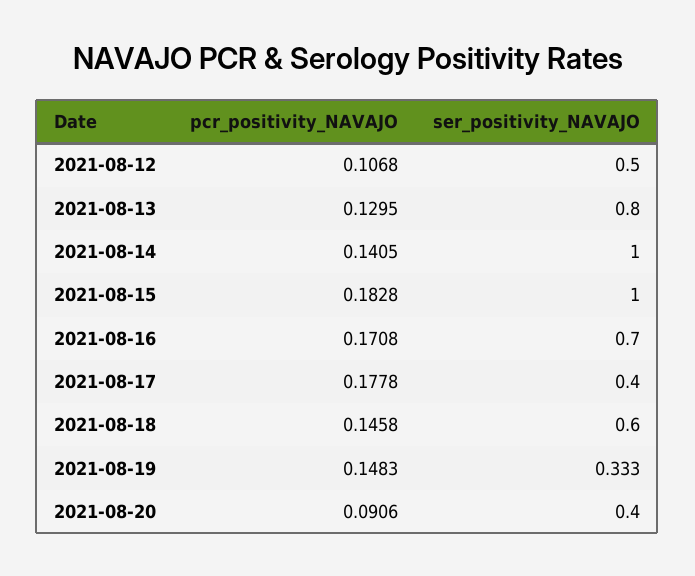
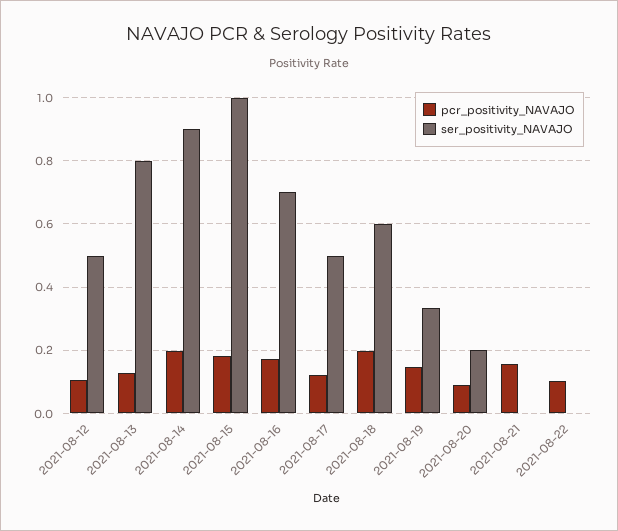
pcr_positivity_NAVAJO, 2021-08-14: 0.1405 -> 0.2
ser_positivity_NAVAJO, 2021-08-14: 1 -> 0.9
pcr_positivity_NAVAJO, 2021-08-17: 0.1778 -> 0.12
ser_positivity_NAVAJO, 2021-08-17: 0.4 -> 0.5
pcr_positivity_NAVAJO, 2021-08-18: 0.1458 -> 0.2
ser_positivity_NAVAJO, 2021-08-20: 0.4 -> 0.2
pcr_positivity_NAVAJO, 2021-08-21: none -> 0.16
ser_positivity_NAVAJO, 2021-08-21: none -> 0
pcr_positivity_NAVAJO, 2021-08-22: none -> 0.1
ser_positivity_NAVAJO, 2021-08-22: none -> 0

